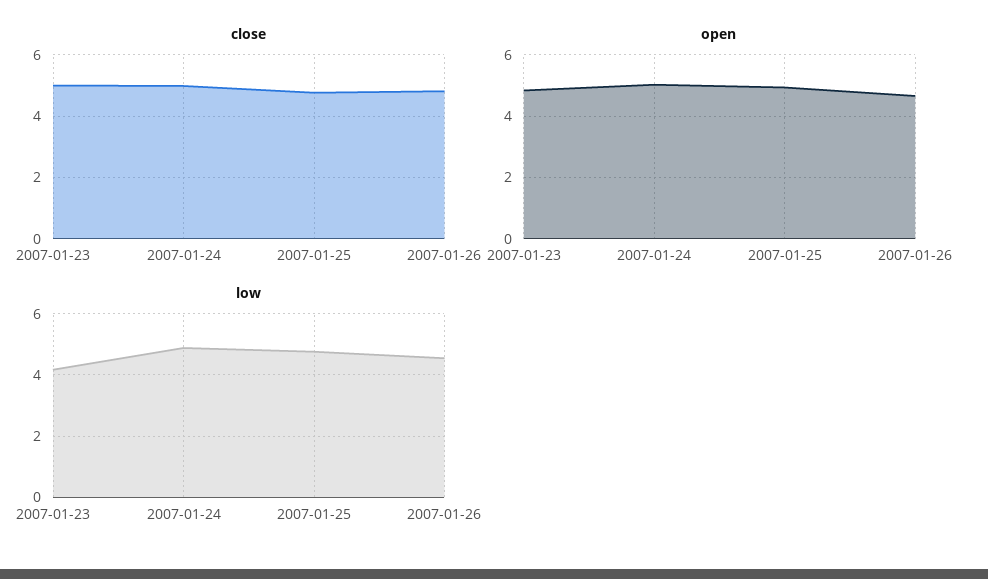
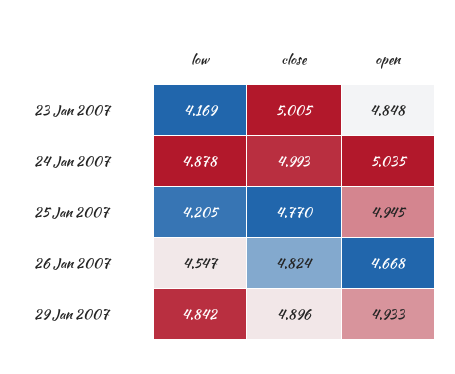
low, 2007-01-25: 4.8 -> 4.205
low, 29 Jan 2007: none -> 4.842
close, 29 Jan 2007: none -> 4.896
open, 29 Jan 2007: none -> 4.933

